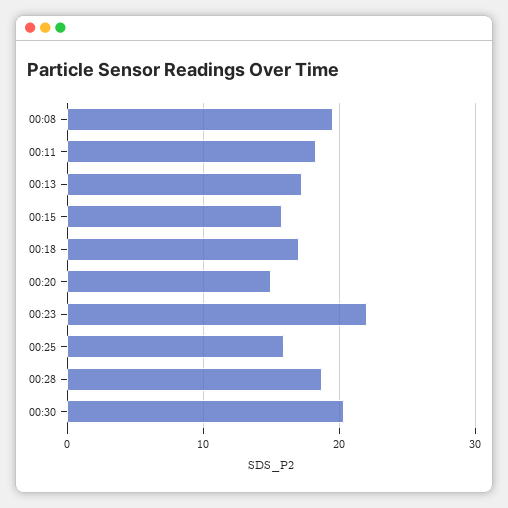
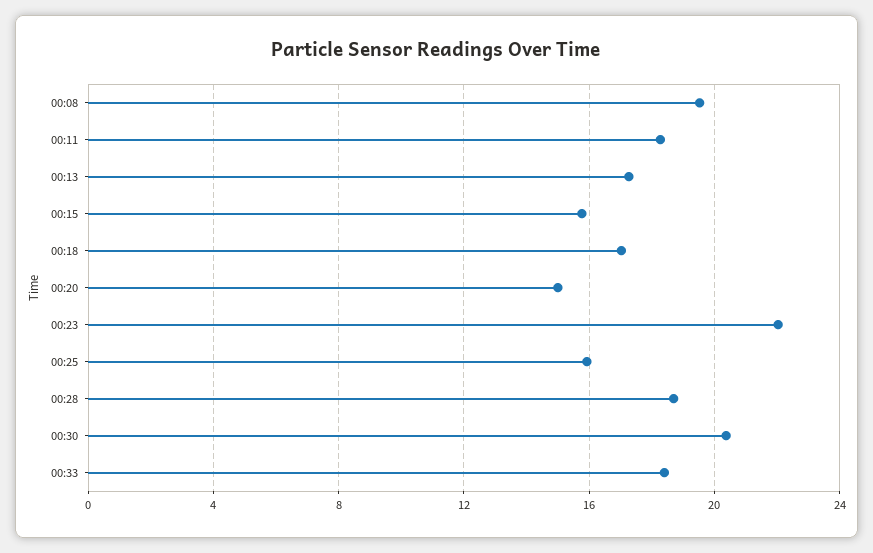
00:33: none -> 18.5

